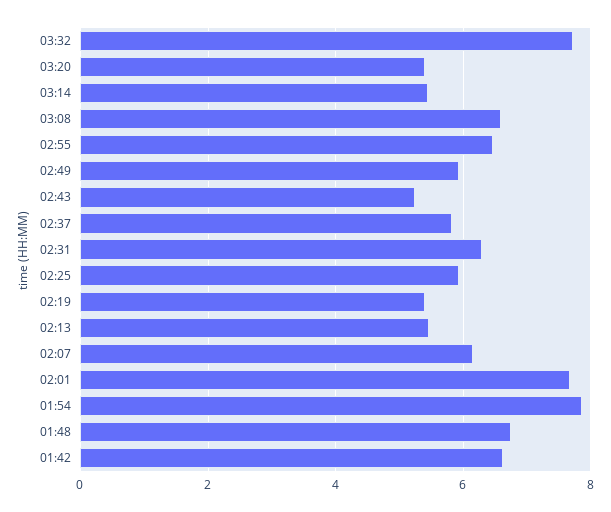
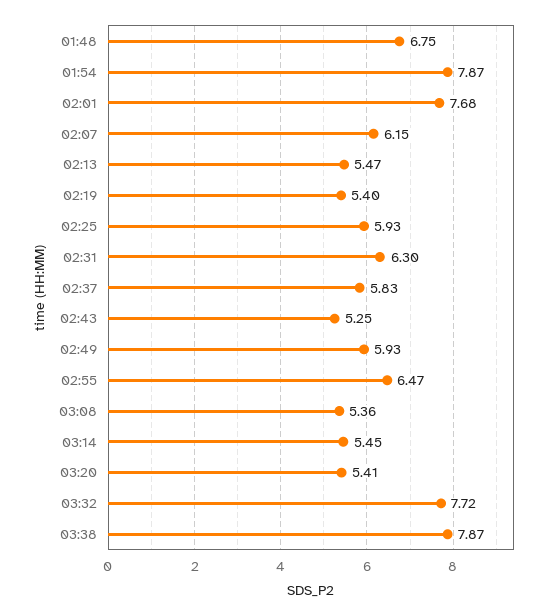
03:08: 6.6 -> 5.36
01:42: 6.6 -> none
03:38: none -> 7.87

